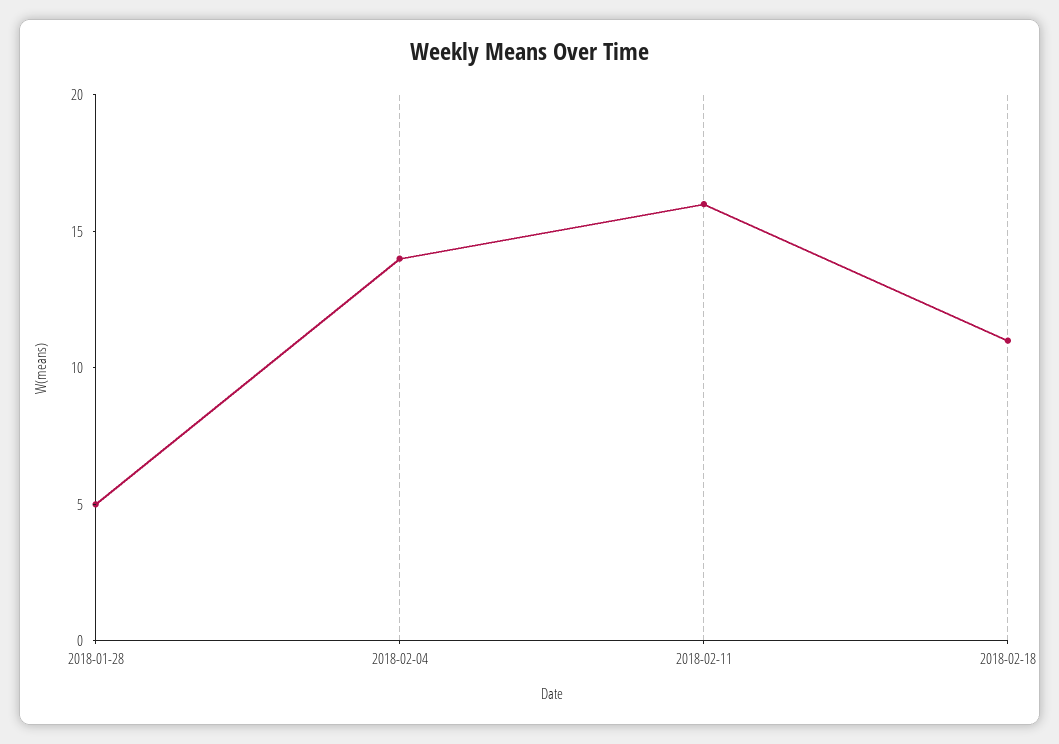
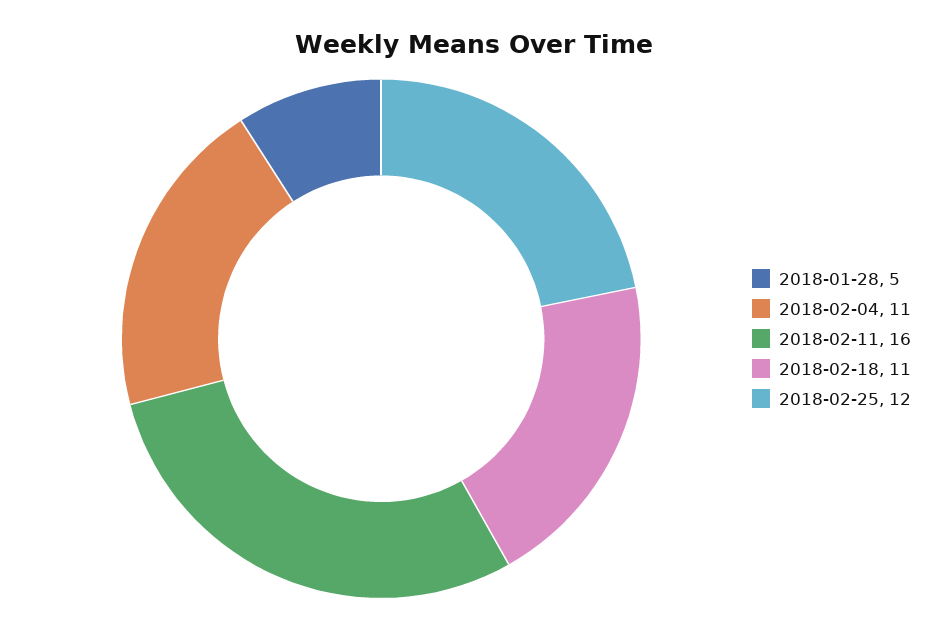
2018-02-04: 14 -> 11
2018-02-25: none -> 12

